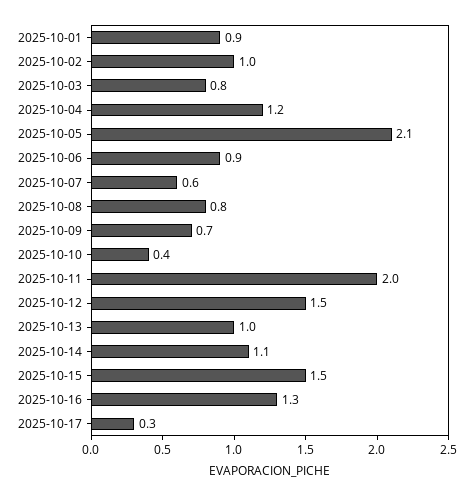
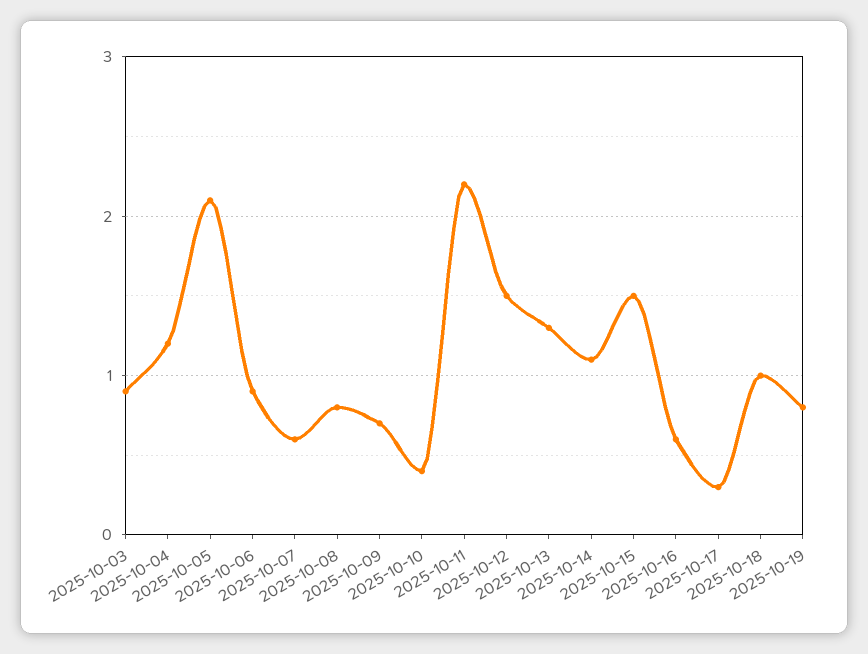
2025-10-01: 0.9 -> none
2025-10-02: 1 -> none
2025-10-03: 0.8 -> 0.9
2025-10-11: 2 -> 2.2
2025-10-13: 1 -> 1.3
2025-10-16: 1.3 -> 0.6
2025-10-18: none -> 1
2025-10-19: none -> 0.8

